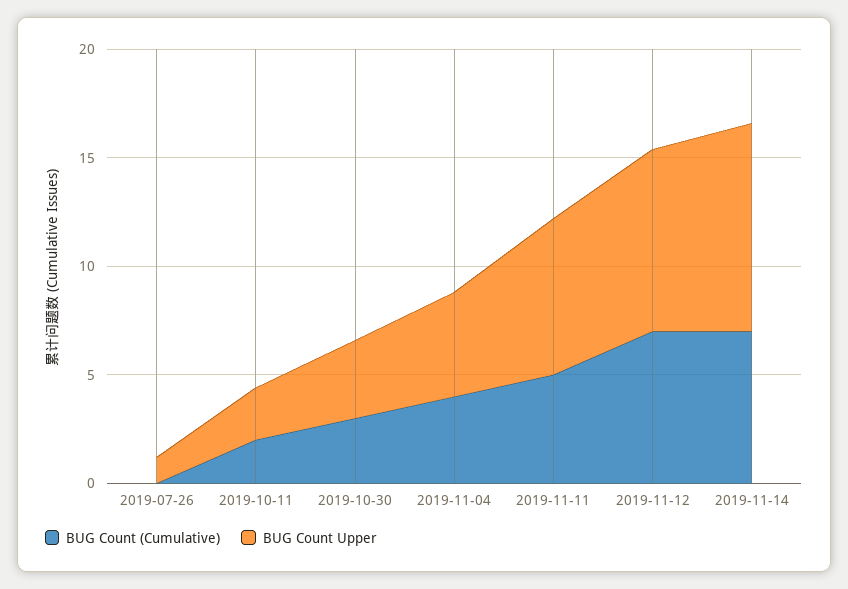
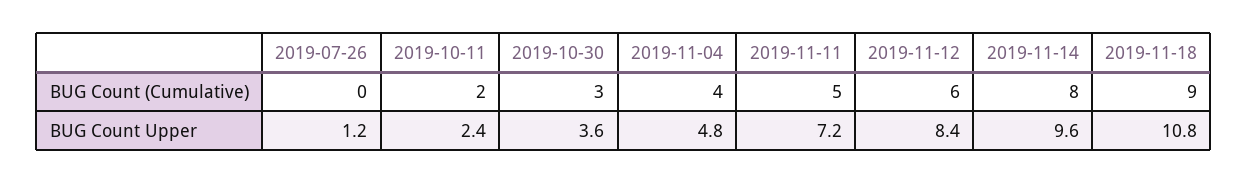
BUG Count (Cumulative), 2019-11-12: 7 -> 6
BUG Count (Cumulative), 2019-11-14: 7 -> 8
BUG Count (Cumulative), 2019-11-18: none -> 9
BUG Count Upper, 2019-11-18: none -> 10.8

